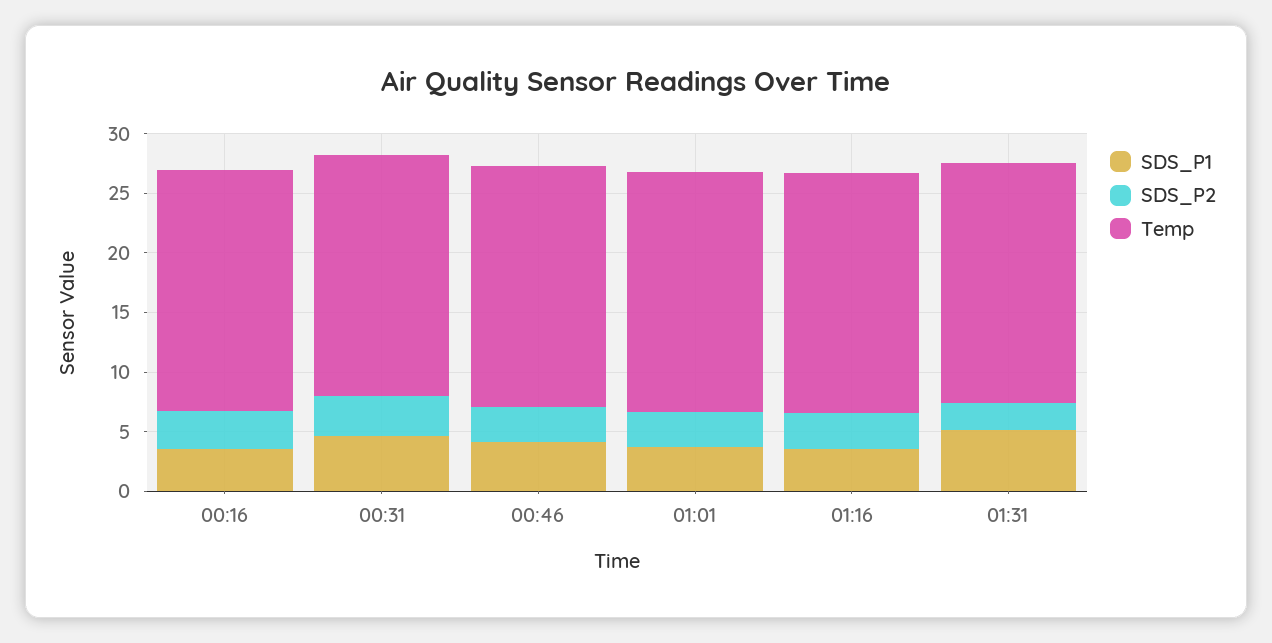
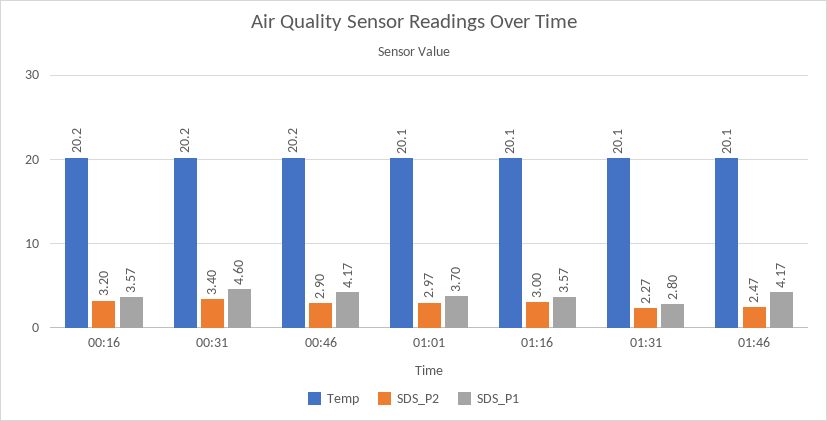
SDS_P1, 01:31: 5 -> 2.8
Temp, 01:46: none -> 20.1
SDS_P2, 01:46: none -> 2.47
SDS_P1, 01:46: none -> 4.17

